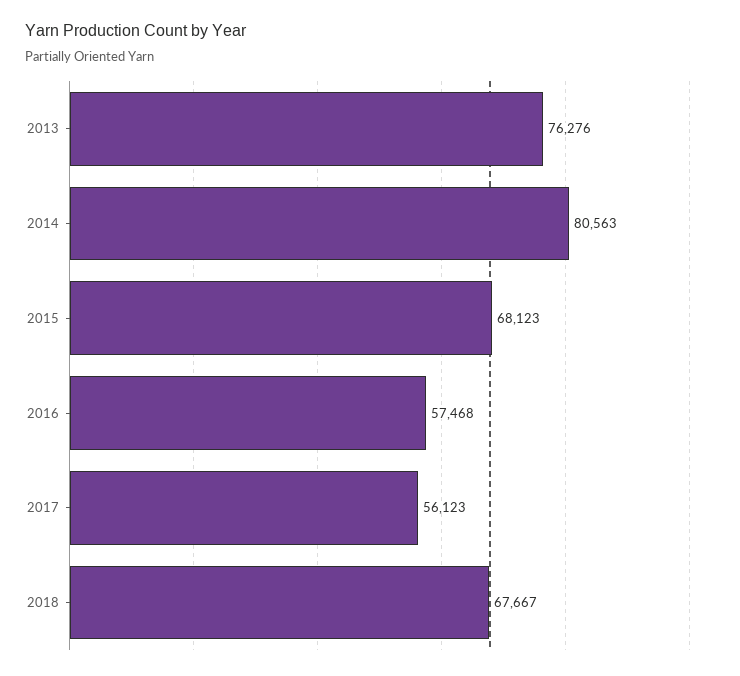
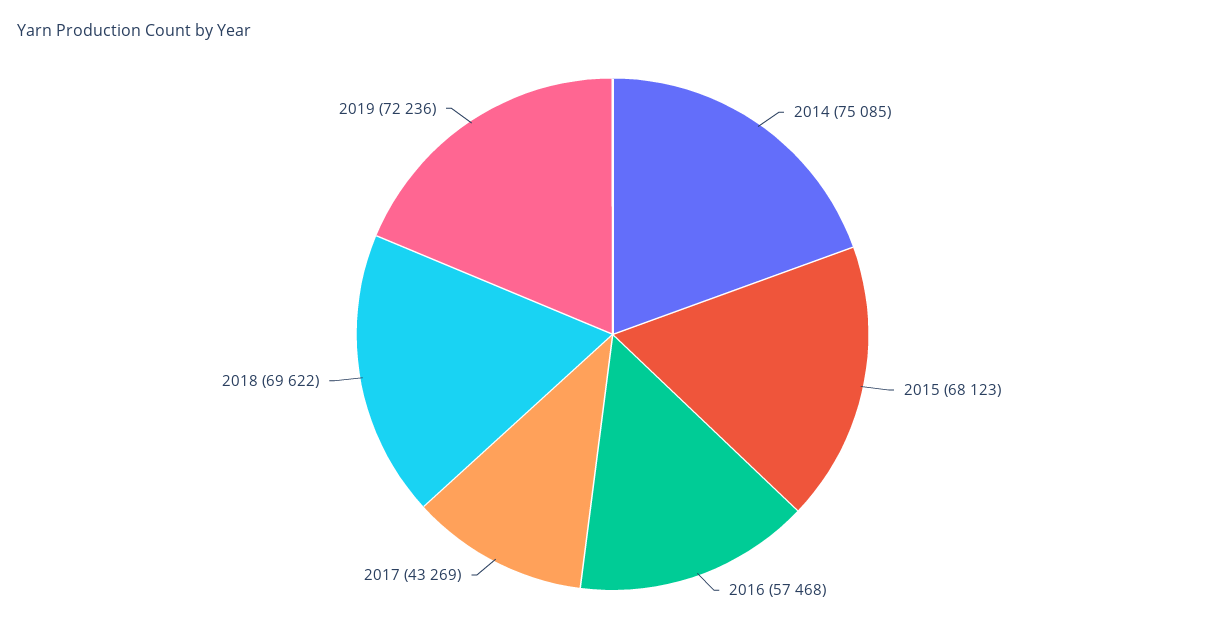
2013: 76276 -> none
2014: 80563 -> 75085
2017: 56123 -> 43269
2018: 67667 -> 69622
2019: none -> 72236

